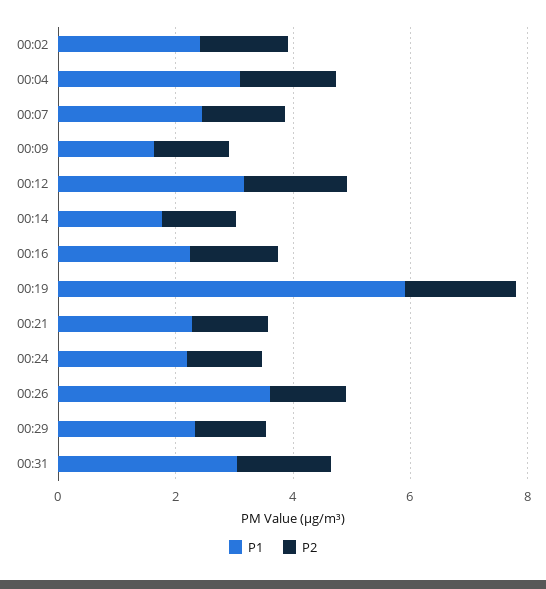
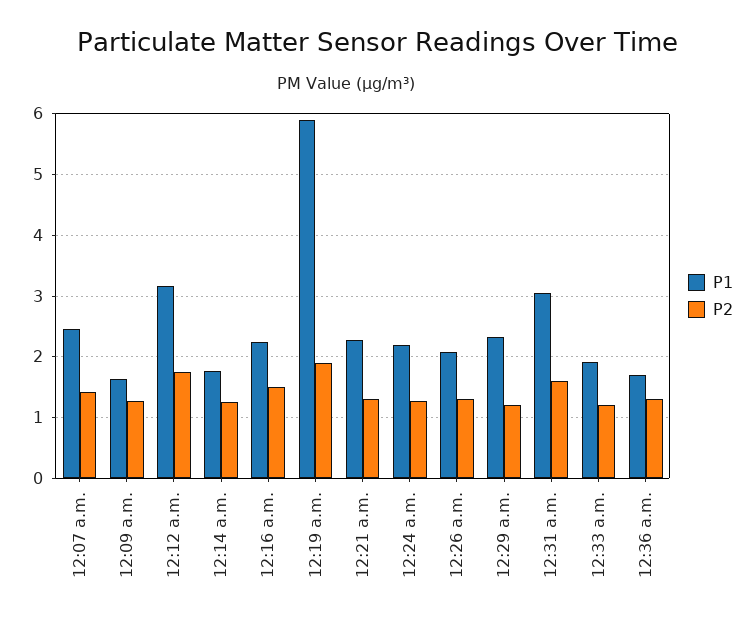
P1, 00:02: 2.5 -> none
P2, 00:02: 1.5 -> none
P1, 00:04: 3 -> none
P2, 00:04: 1.5 -> none
P1, 00:26: 3.5 -> 2.1
P1, 12:33 a.m.: none -> 1.9
P2, 12:33 a.m.: none -> 1.2
P1, 12:36 a.m.: none -> 1.7
P2, 12:36 a.m.: none -> 1.3

